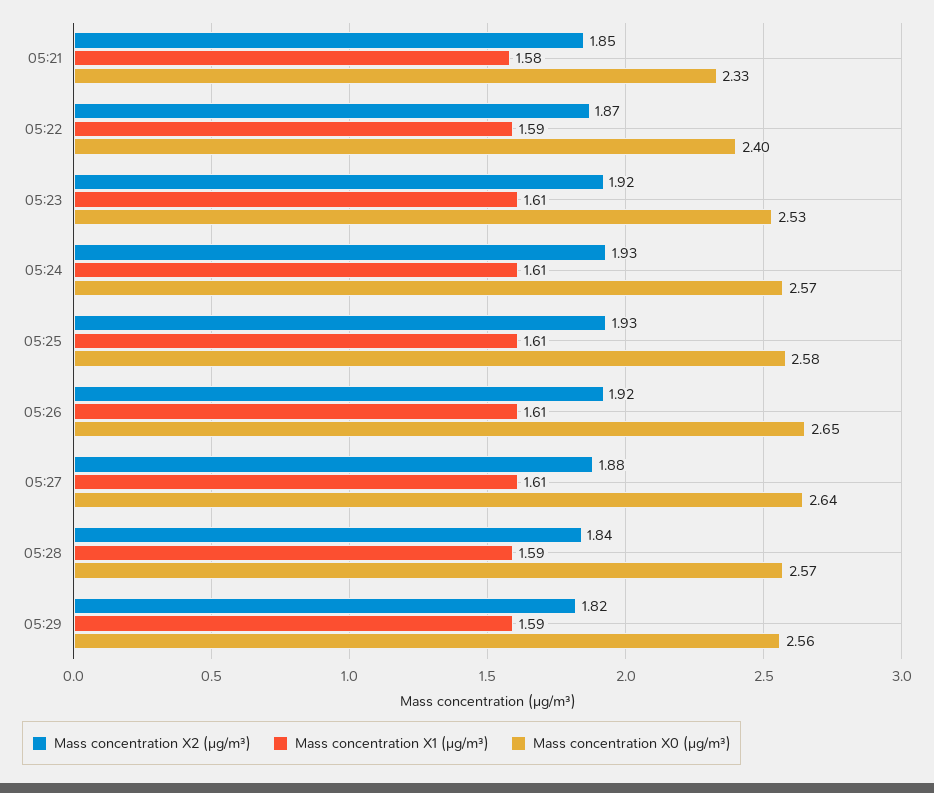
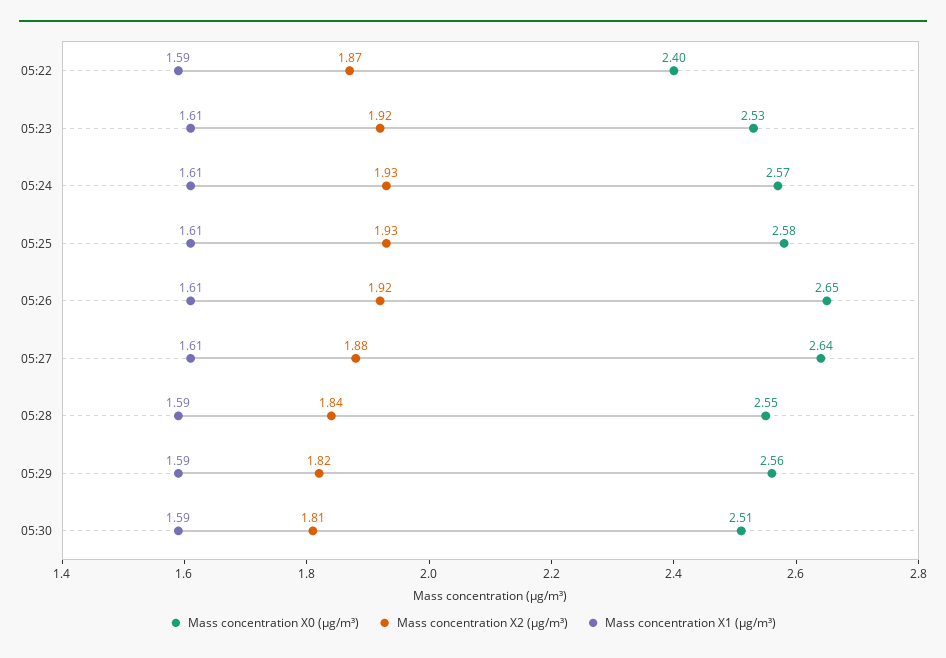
Mass concentration X2 (μg/m³), 05:21: 1.85 -> none
Mass concentration X1 (μg/m³), 05:21: 1.58 -> none
Mass concentration X0 (μg/m³), 05:21: 2.33 -> none
Mass concentration X0 (μg/m³), 05:28: 2.57 -> 2.55
Mass concentration X0 (μg/m³), 05:30: none -> 2.51
Mass concentration X2 (μg/m³), 05:30: none -> 1.81
Mass concentration X1 (μg/m³), 05:30: none -> 1.59

